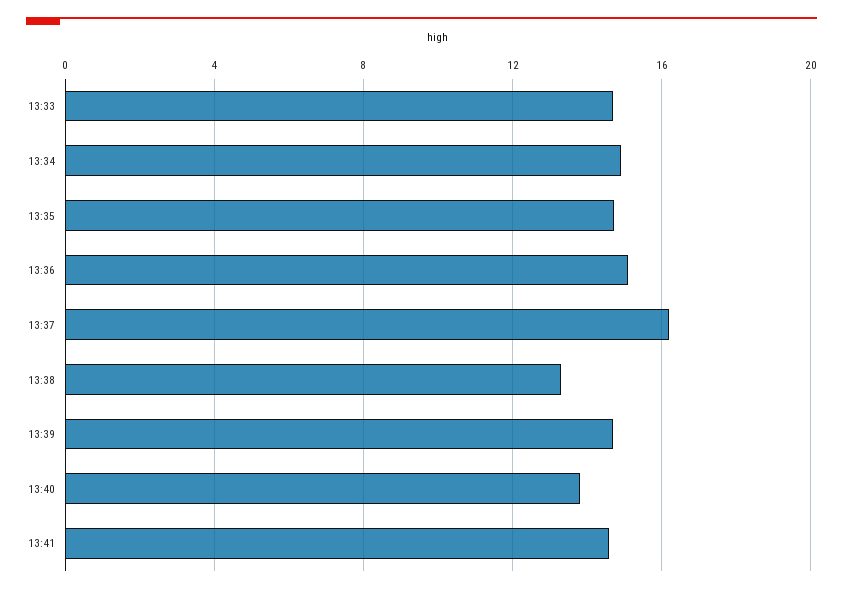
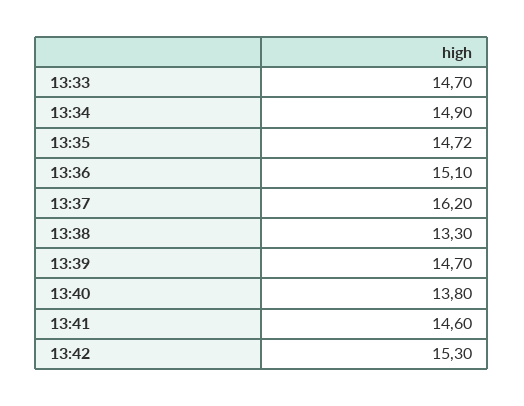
13:42: none -> 15.3

